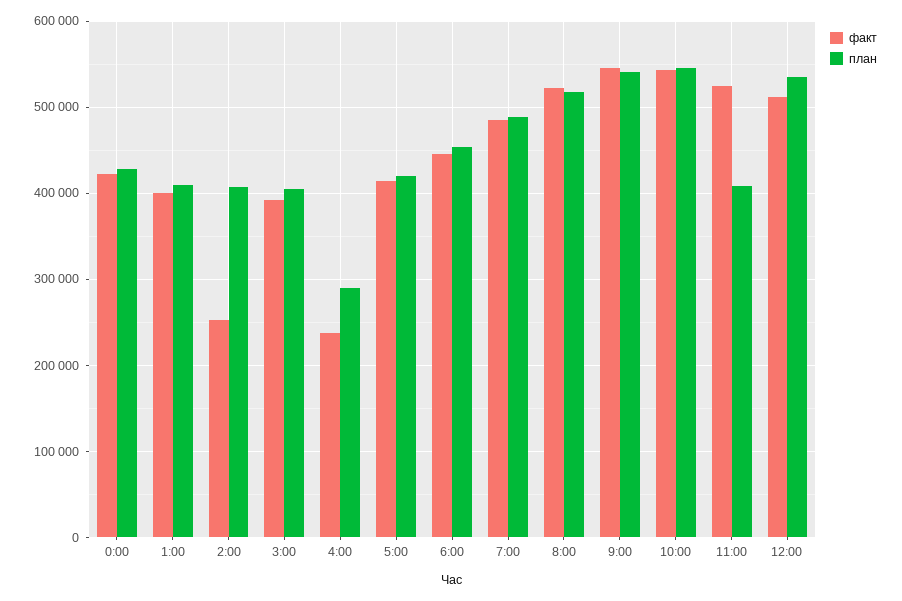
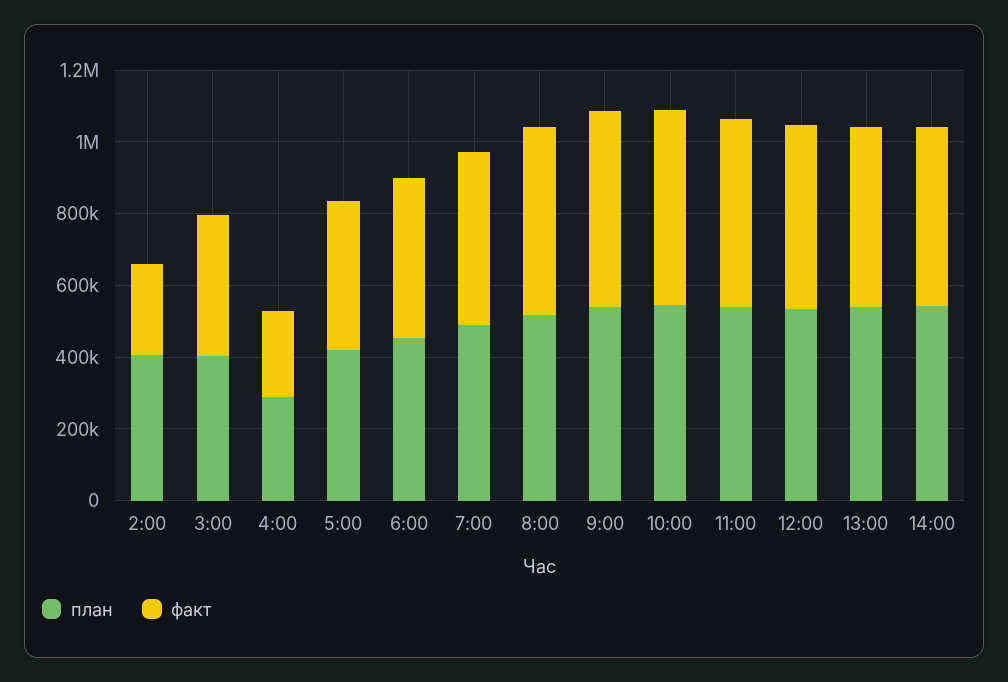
факт, 0:00: 420000 -> none
план, 0:00: 430000 -> none
факт, 1:00: 400000 -> none
план, 1:00: 410000 -> none
план, 11:00: 410000 -> 550000
план, 13:00: none -> 550000
факт, 13:00: none -> 500000
план, 14:00: none -> 550000
факт, 14:00: none -> 500000

